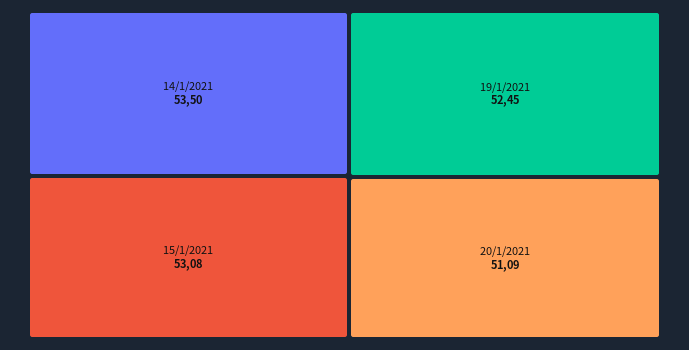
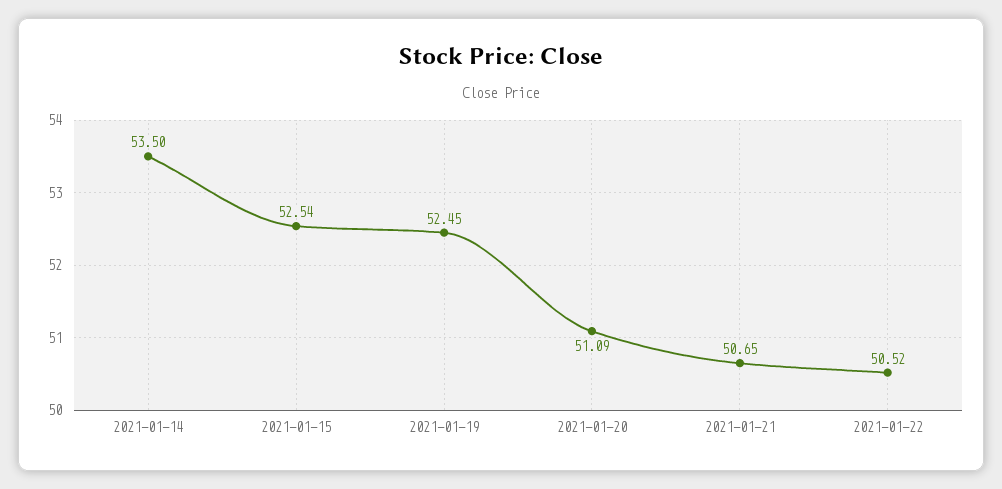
15/1/2021: 53.08 -> 52.54
2021-01-21: none -> 50.65
2021-01-22: none -> 50.52

